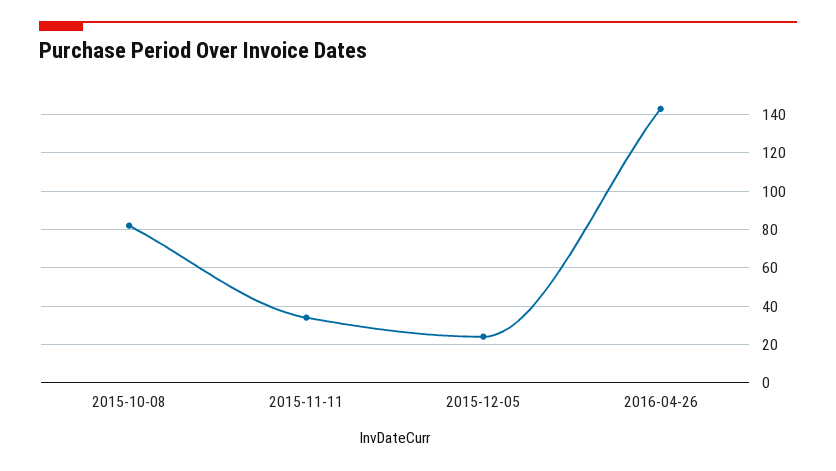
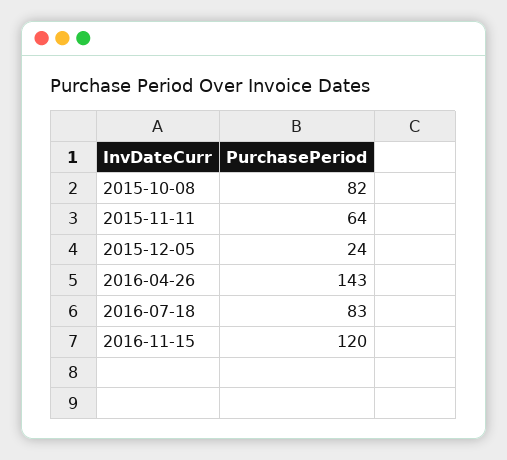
2015-11-11: 35 -> 64
2016-07-18: none -> 83
2016-11-15: none -> 120

